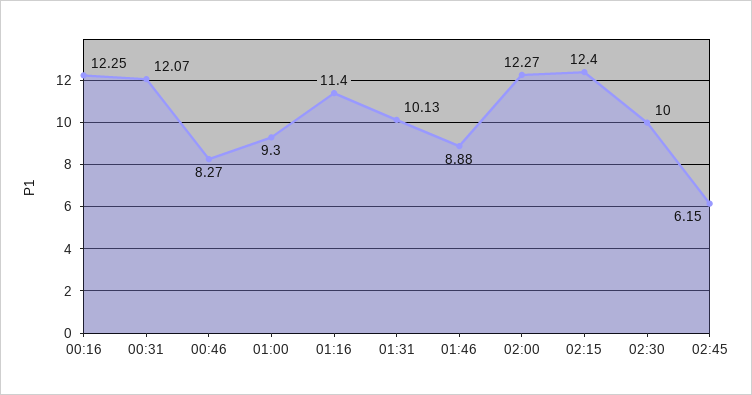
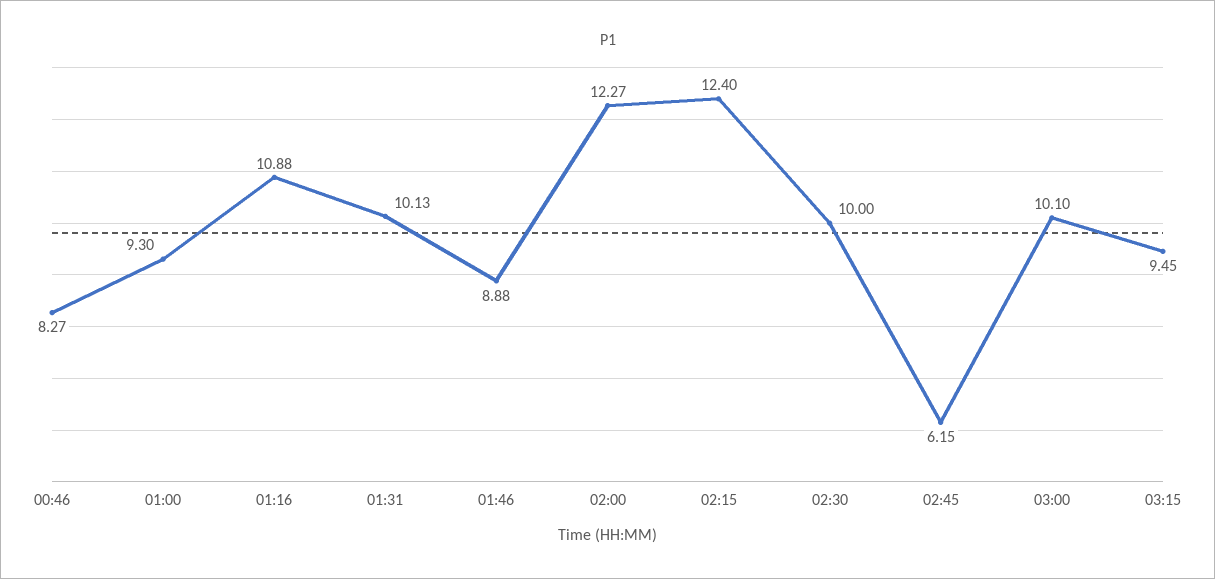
00:16: 12.25 -> none
00:31: 12.07 -> none
01:16: 11.4 -> 10.88
03:00: none -> 10.1
03:15: none -> 9.45

